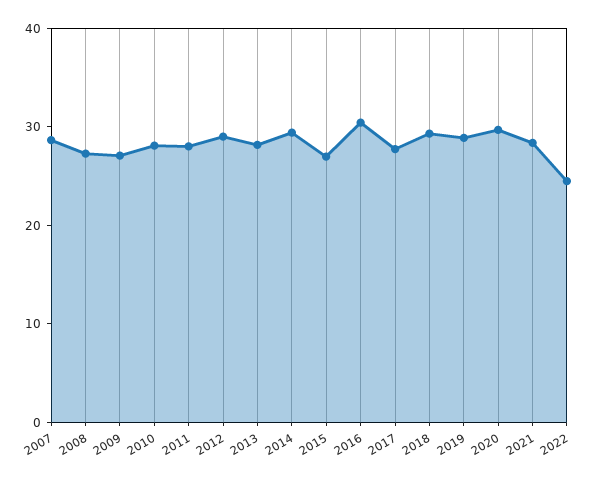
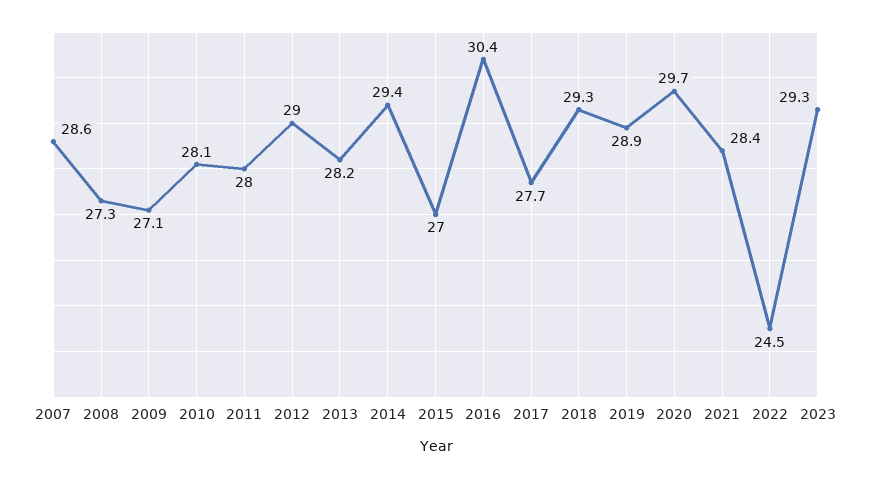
2023: none -> 29.3

